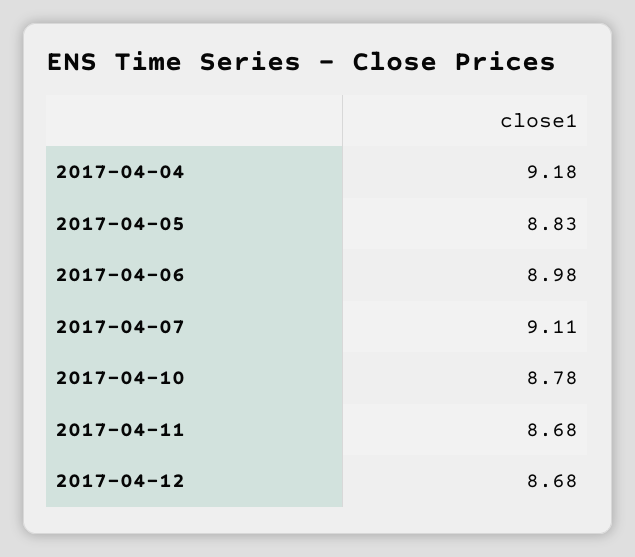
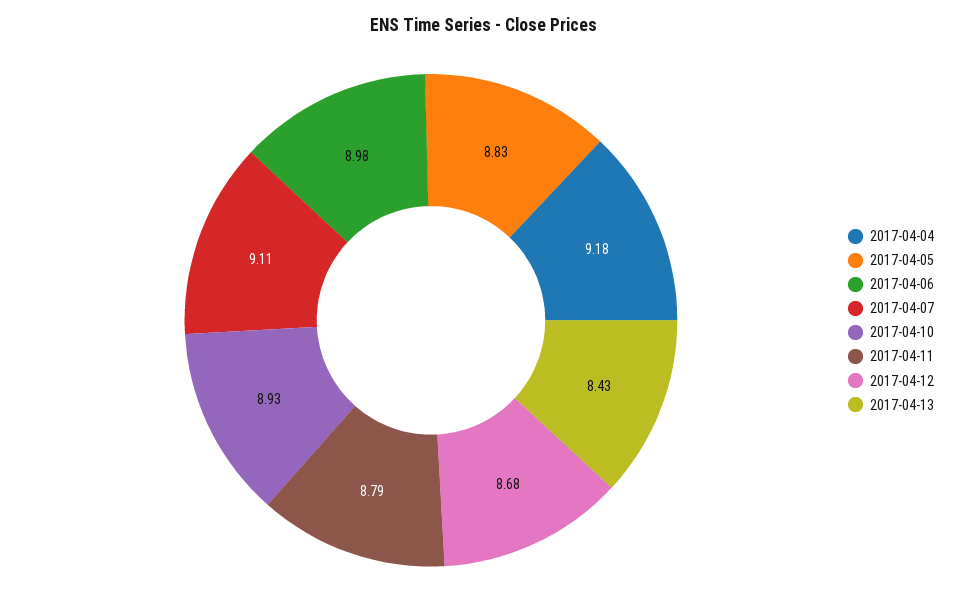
2017-04-10: 8.78 -> 8.93
2017-04-11: 8.68 -> 8.79
2017-04-13: none -> 8.43

